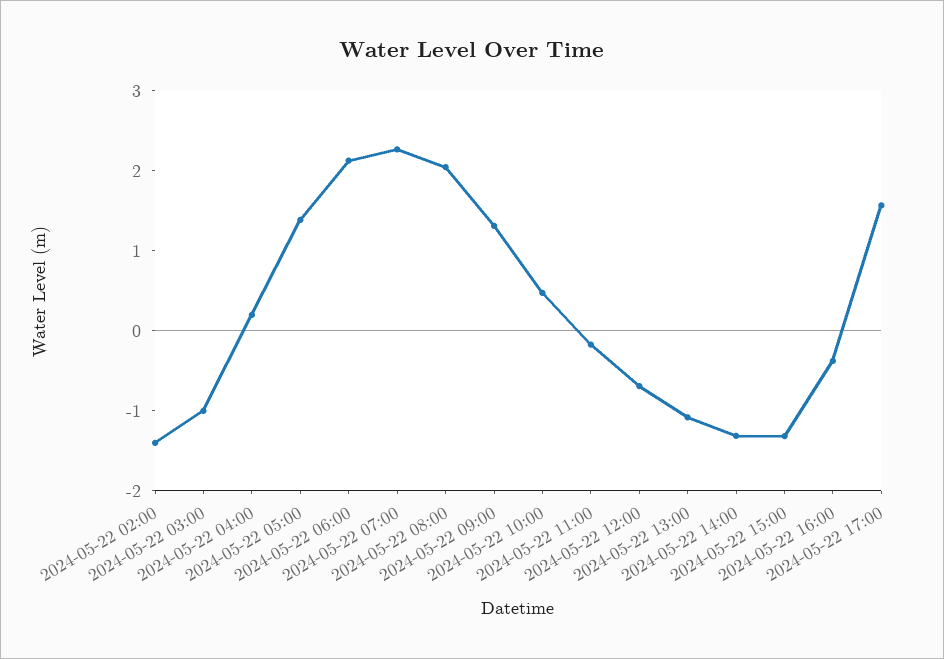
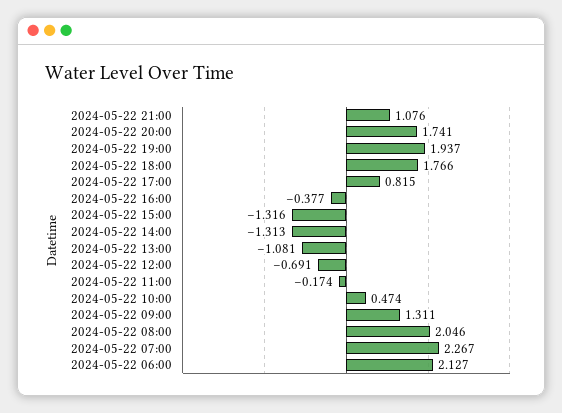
2024-05-22 02:00: -1.4 -> none
2024-05-22 03:00: -1 -> none
2024-05-22 04:00: 0.2 -> none
2024-05-22 05:00: 1.4 -> none
2024-05-22 17:00: 1.6 -> 0.815
2024-05-22 21:00: none -> 1.076
2024-05-22 20:00: none -> 1.741
2024-05-22 19:00: none -> 1.937
2024-05-22 18:00: none -> 1.766

